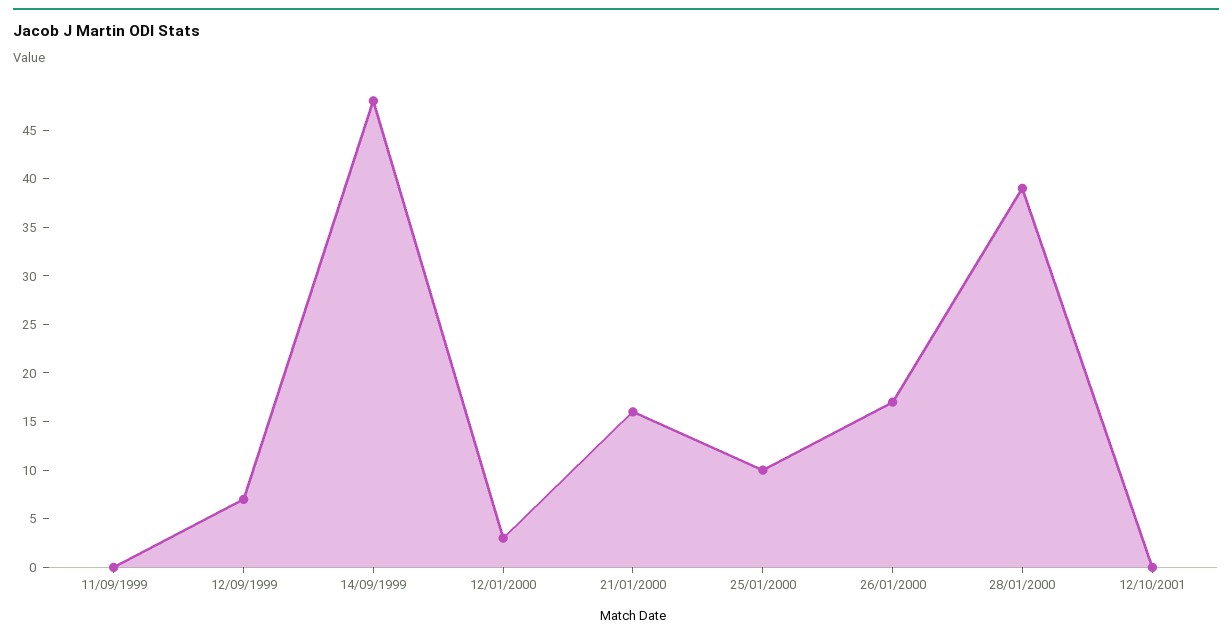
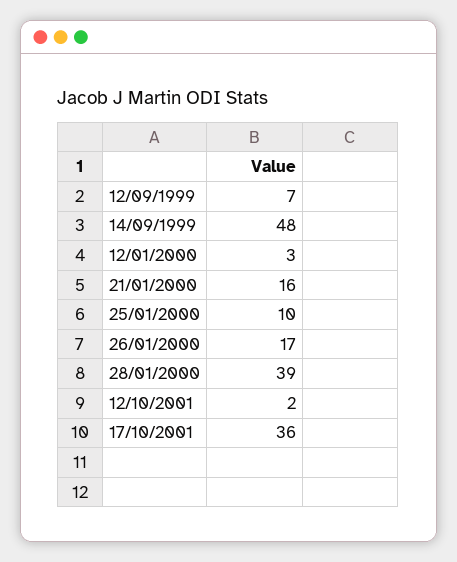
11/09/1999: 0 -> none
12/10/2001: 0 -> 2
17/10/2001: none -> 36

